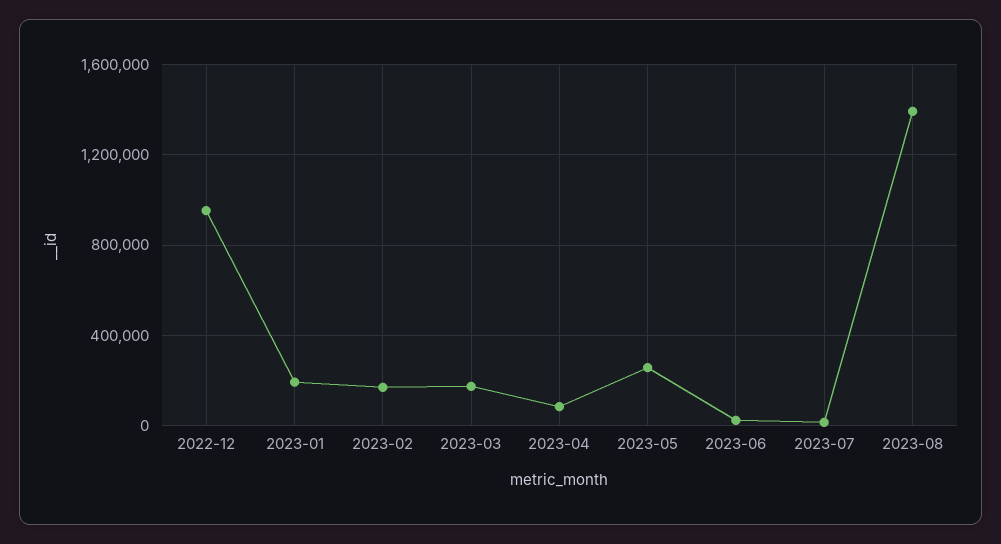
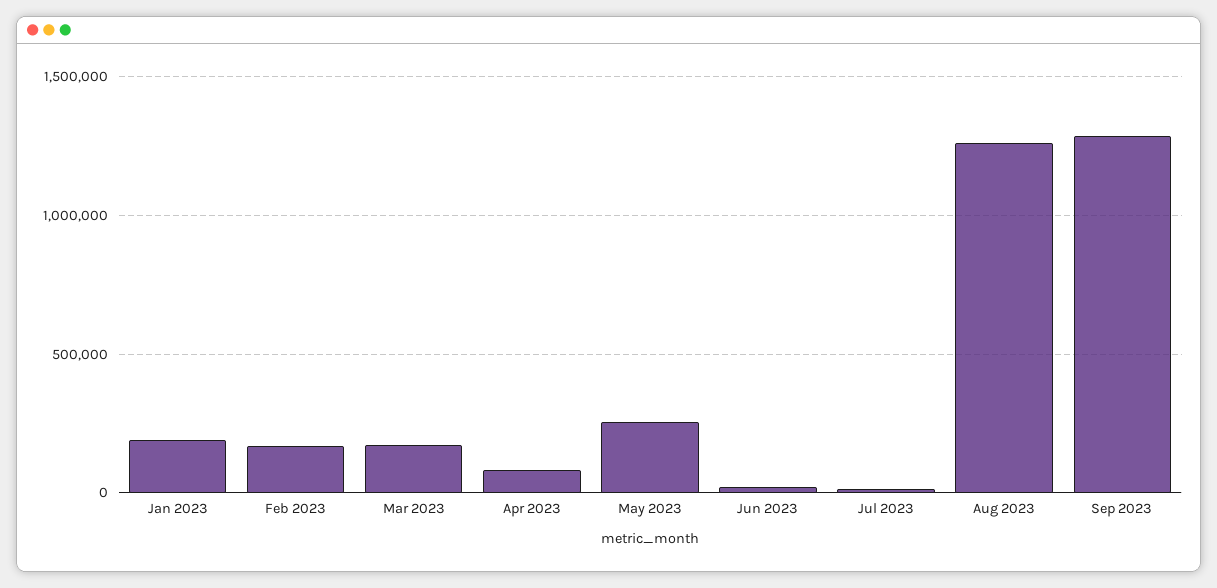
2022-12: 950000 -> none
2023-08: 1400000 -> 1250000
Sep 2023: none -> 1300000

